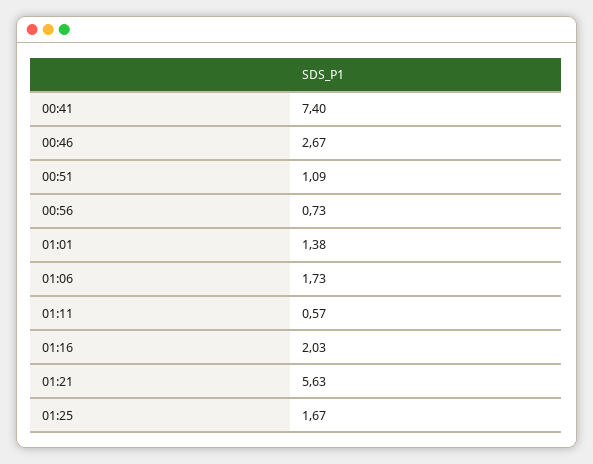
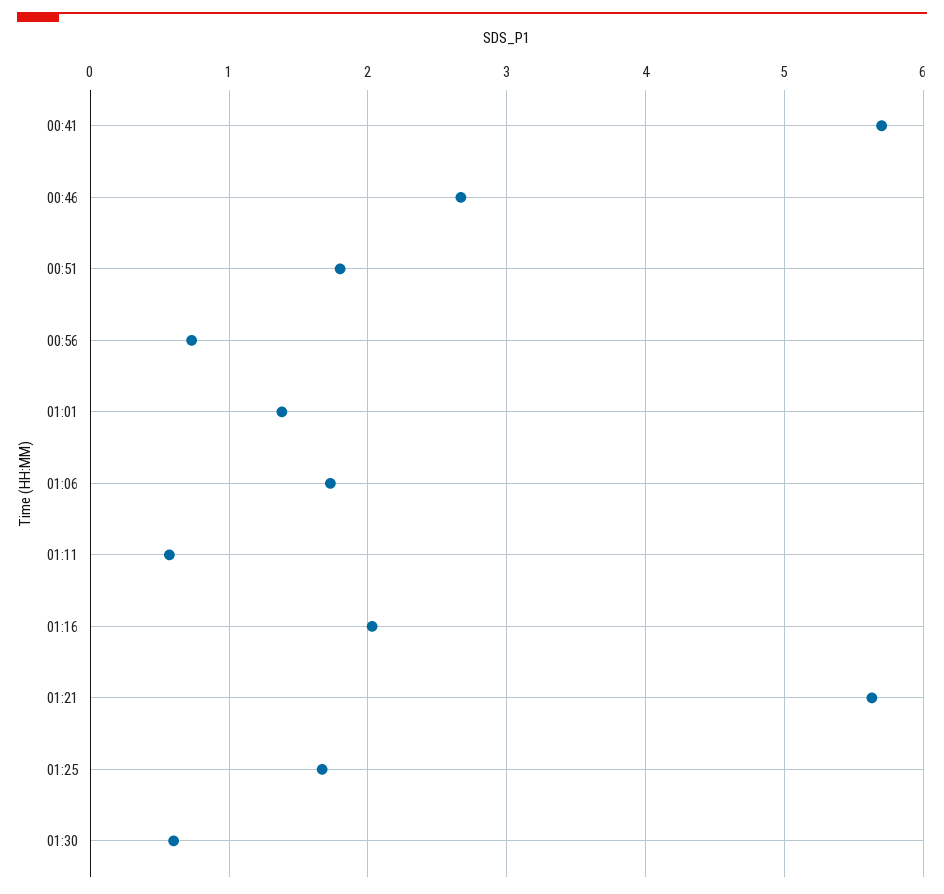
00:41: 7.4 -> 5.7
00:51: 1.09 -> 1.8
01:30: none -> 0.6

